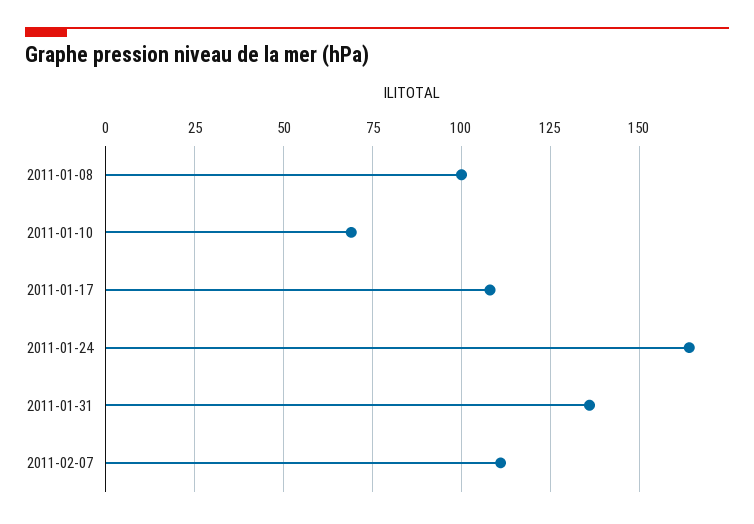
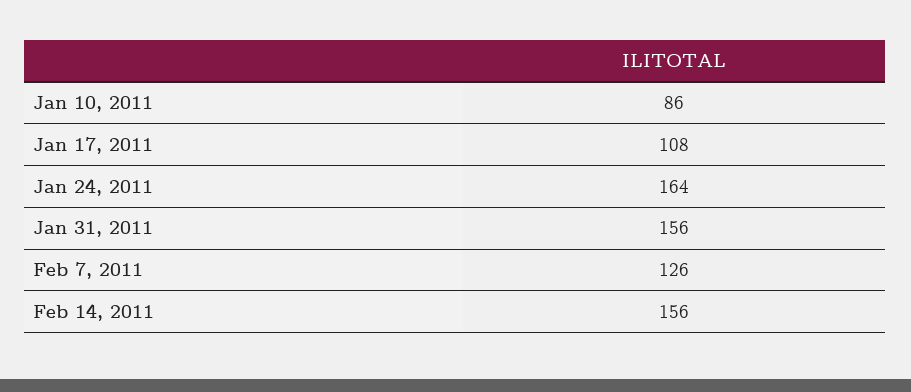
2011-01-08: 100 -> none
2011-01-10: 70 -> 86
2011-01-31: 135 -> 156
2011-02-07: 110 -> 126
Feb 14, 2011: none -> 156

